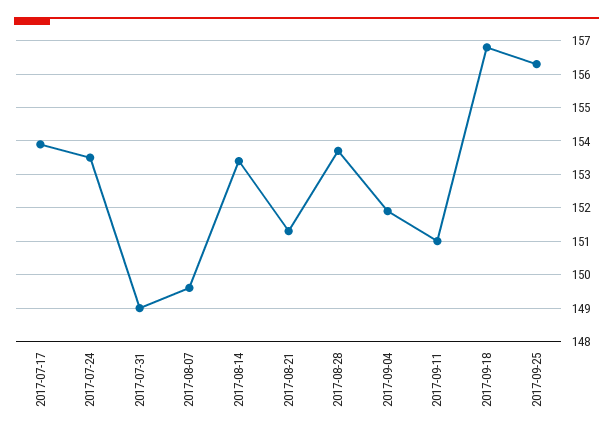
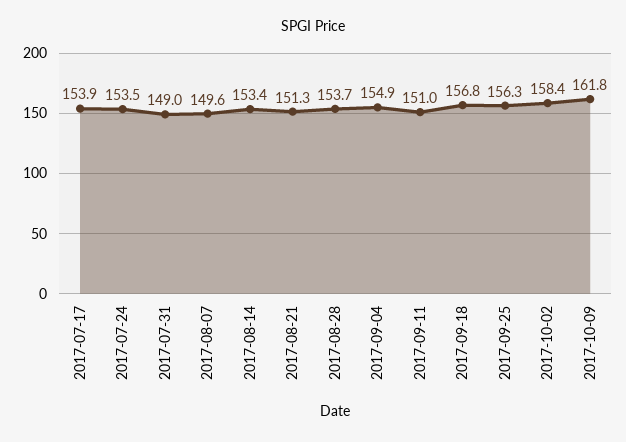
2017-09-04: 152 -> 154.9
2017-10-02: none -> 158.4
2017-10-09: none -> 161.8

